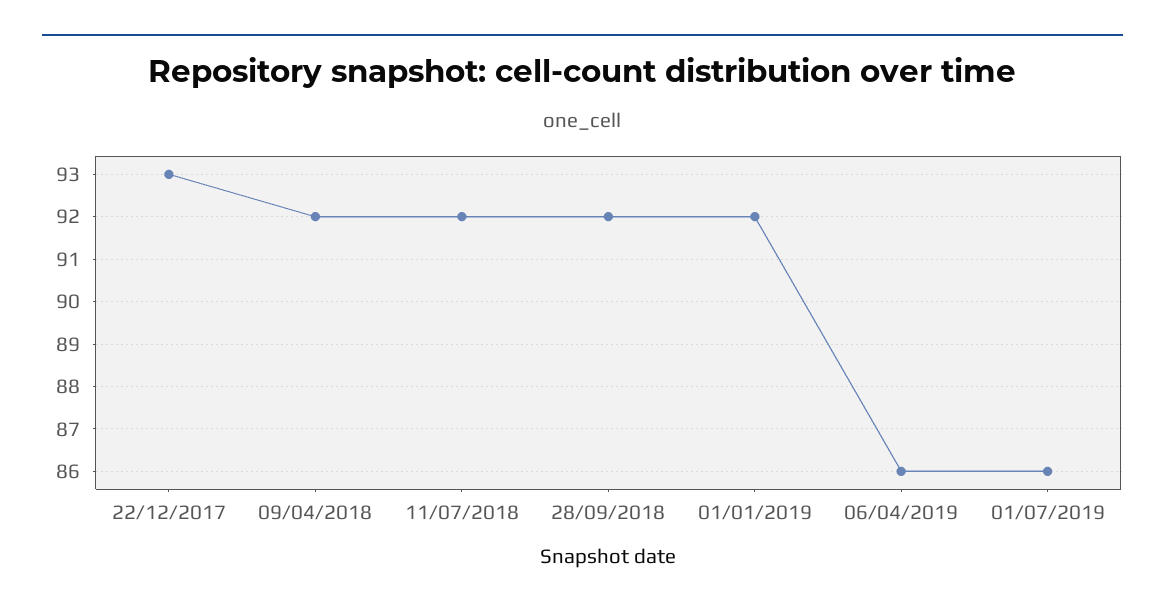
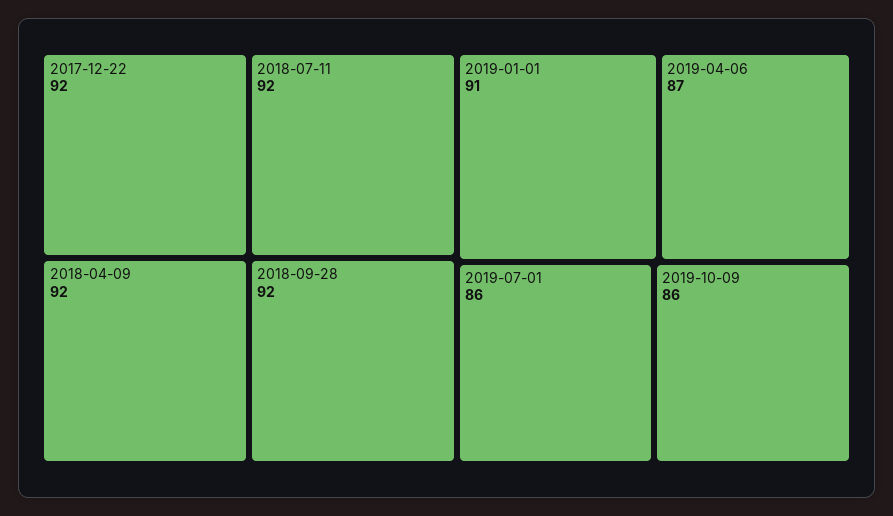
22/12/2017: 93 -> 92
01/01/2019: 92 -> 91
06/04/2019: 86 -> 87
2019-10-09: none -> 86

